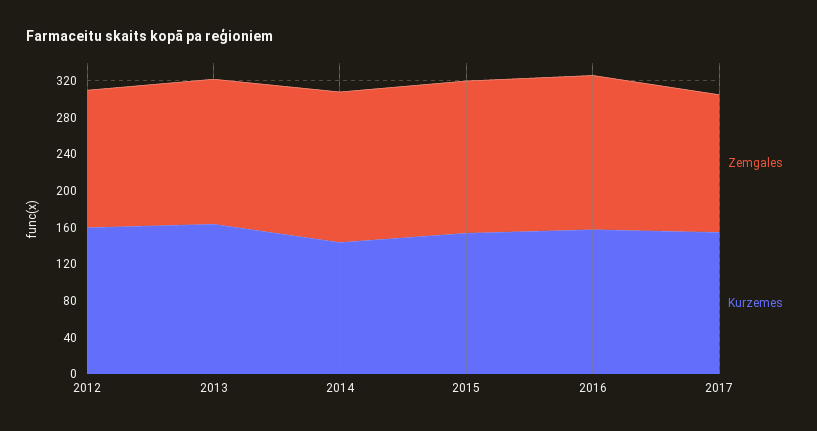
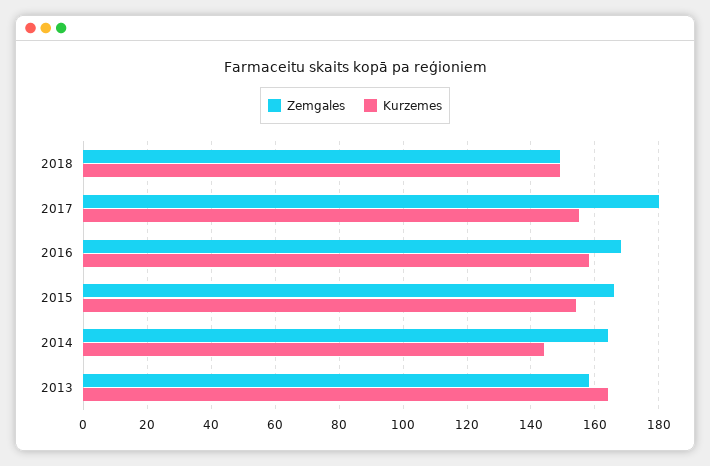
Zemgales, 2012: 150 -> none
Kurzemes, 2012: 160 -> none
Zemgales, 2017: 150 -> 180
Zemgales, 2018: none -> 150
Kurzemes, 2018: none -> 150

